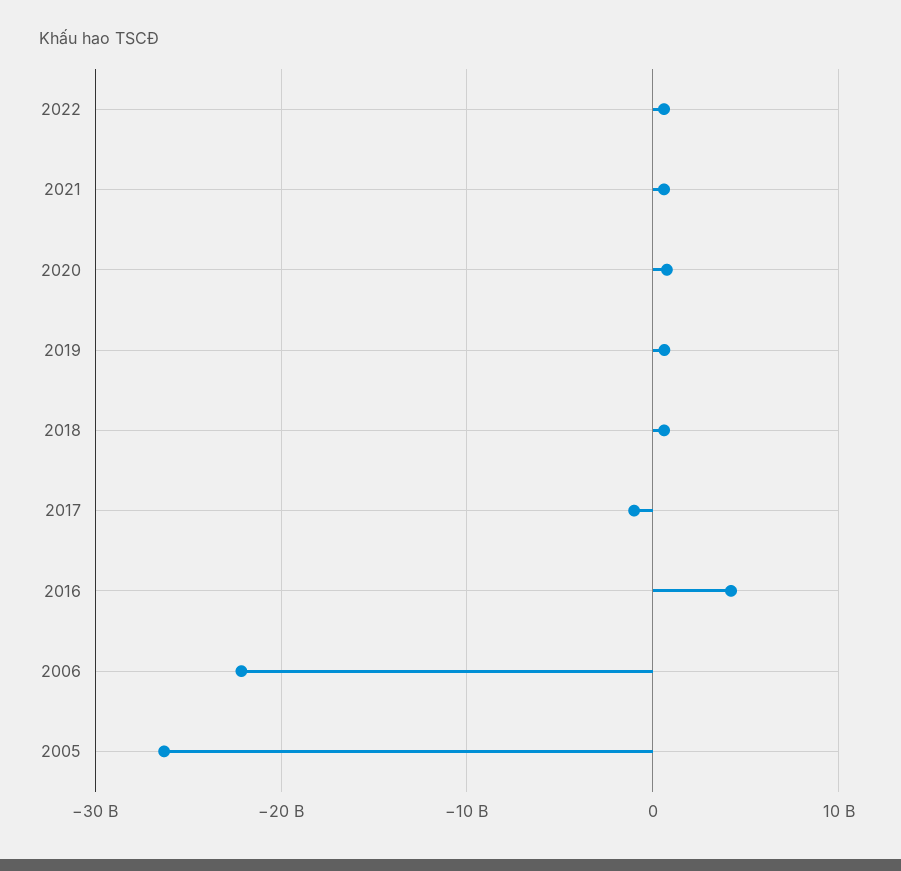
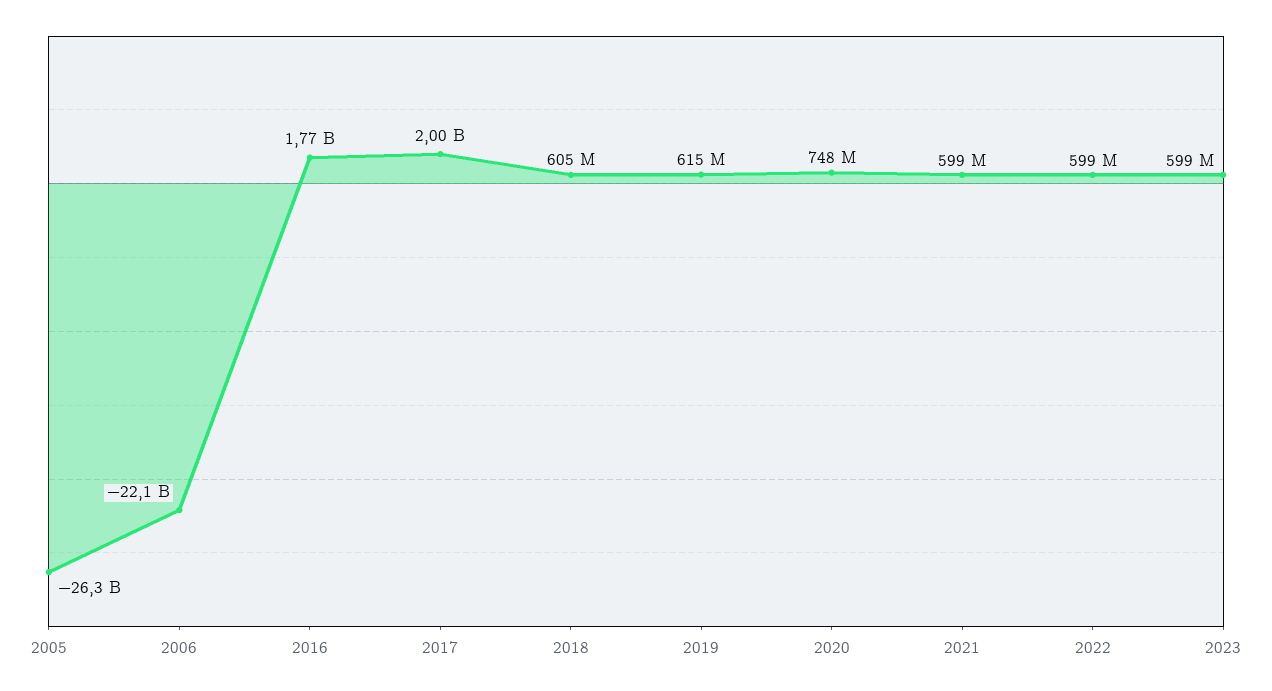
2017: -1000000000 -> 2000000000
2016: 4000000000 -> 1770000000
2023: none -> 599000000

